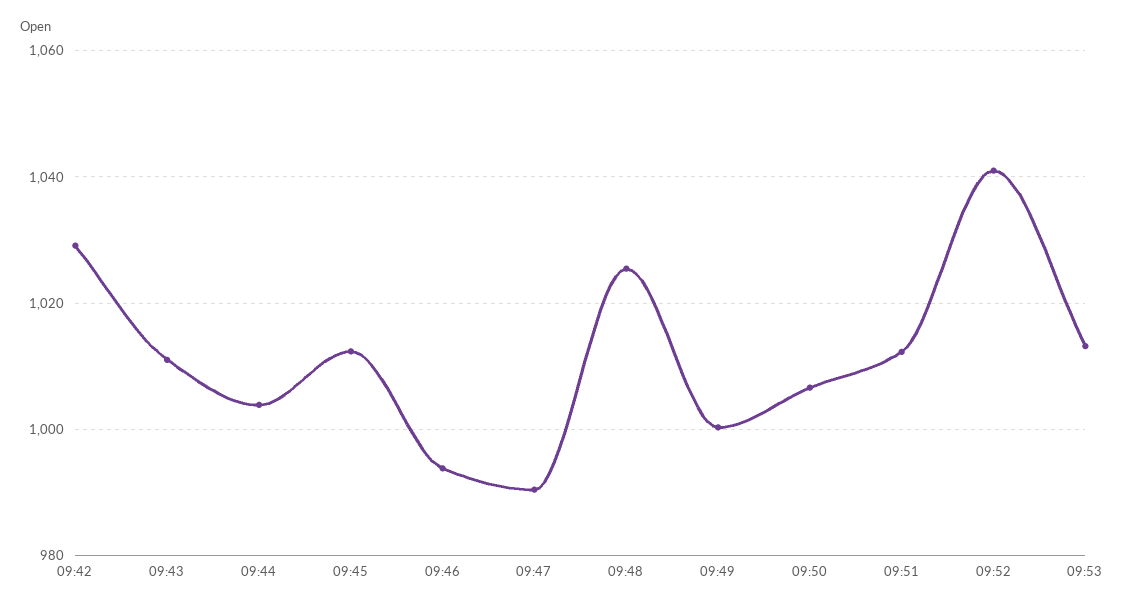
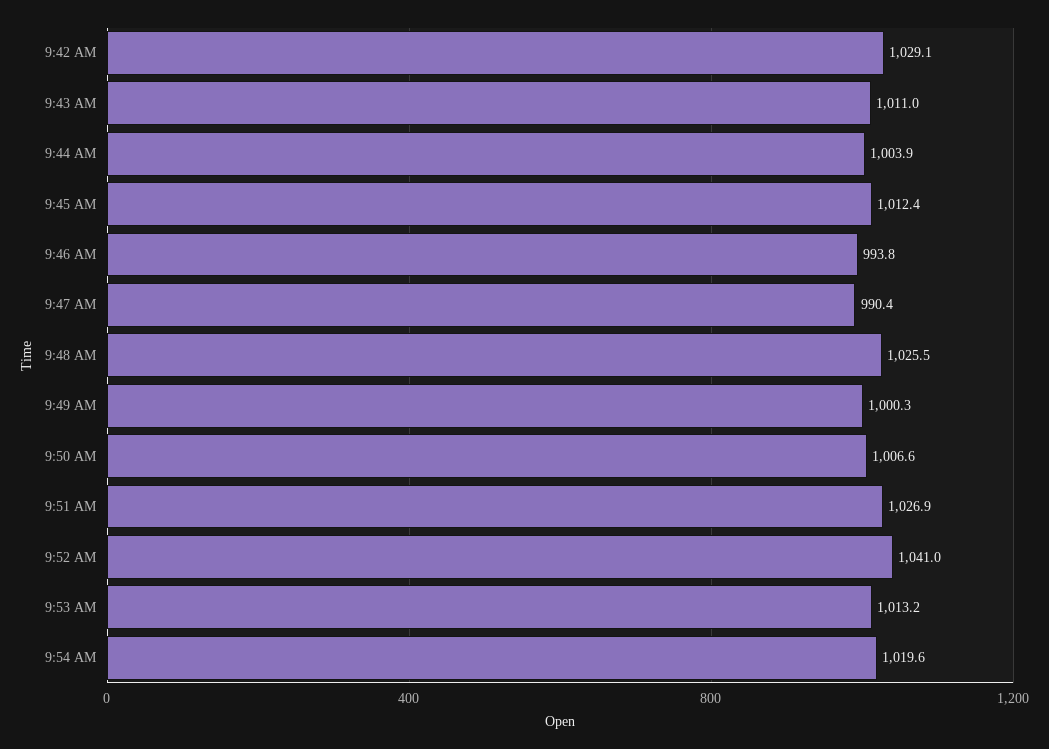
09:51: 1012 -> 1026.9
9:54 AM: none -> 1019.6

